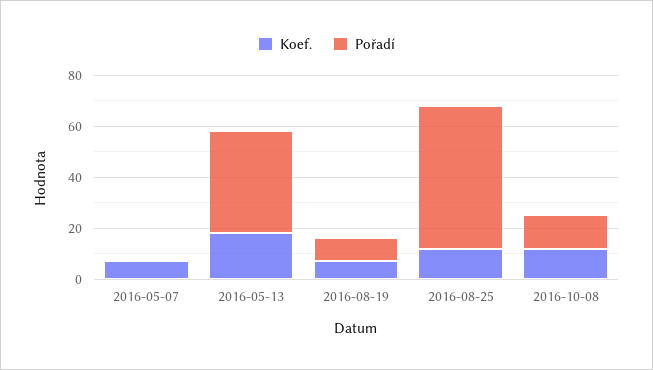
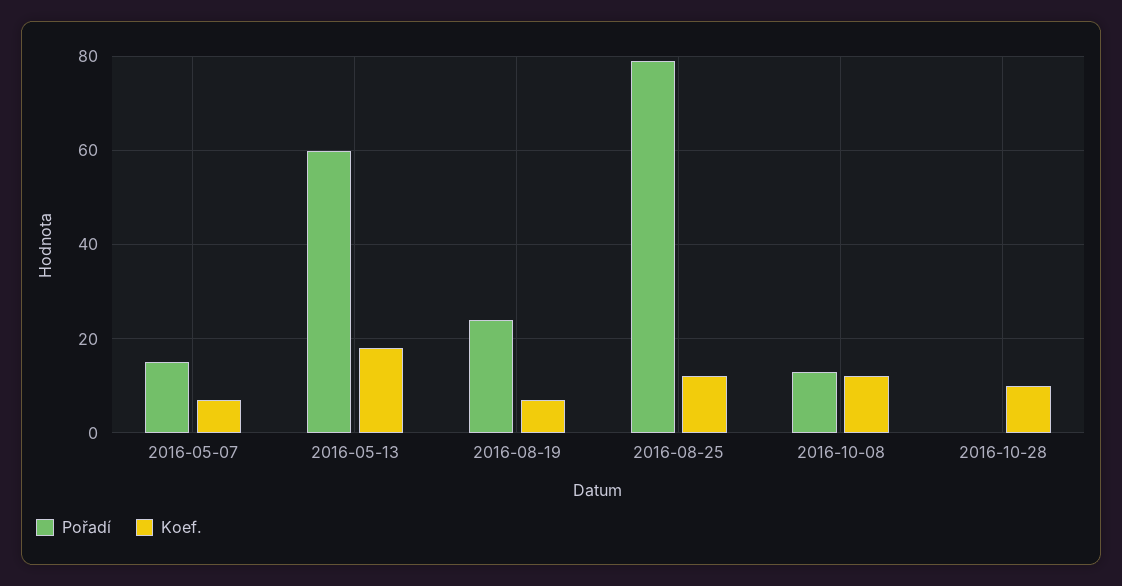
Pořadí, 2016-05-07: 0 -> 15
Pořadí, 2016-05-13: 40 -> 60
Pořadí, 2016-08-19: 10 -> 25
Pořadí, 2016-08-25: 55 -> 80
Pořadí, 2016-10-28: none -> 0
Koef., 2016-10-28: none -> 10

